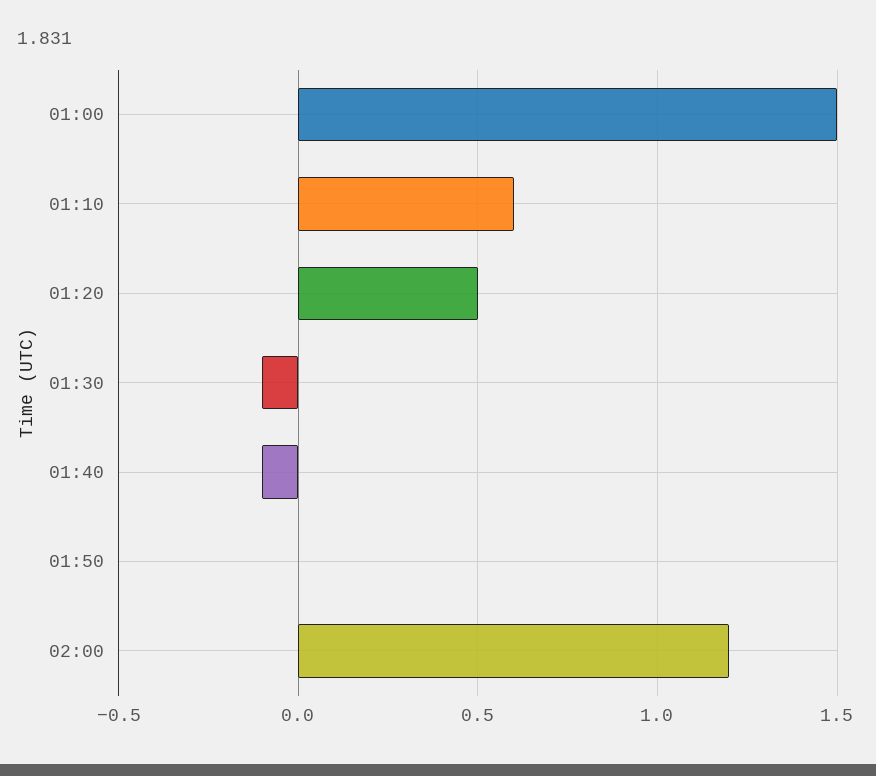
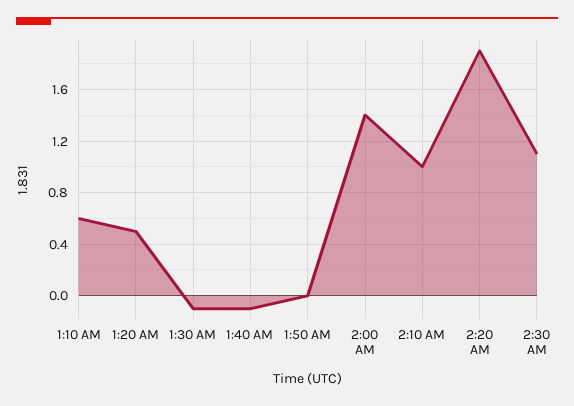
01:00: 1.5 -> none
02:00: 1.2 -> 1.4
2:10 AM: none -> 1
2:20 AM: none -> 1.9
2:30 AM: none -> 1.1

